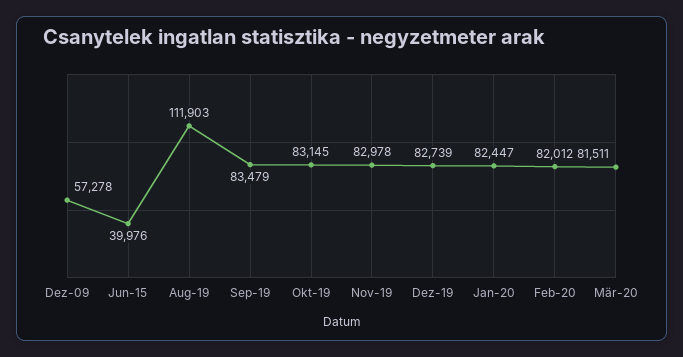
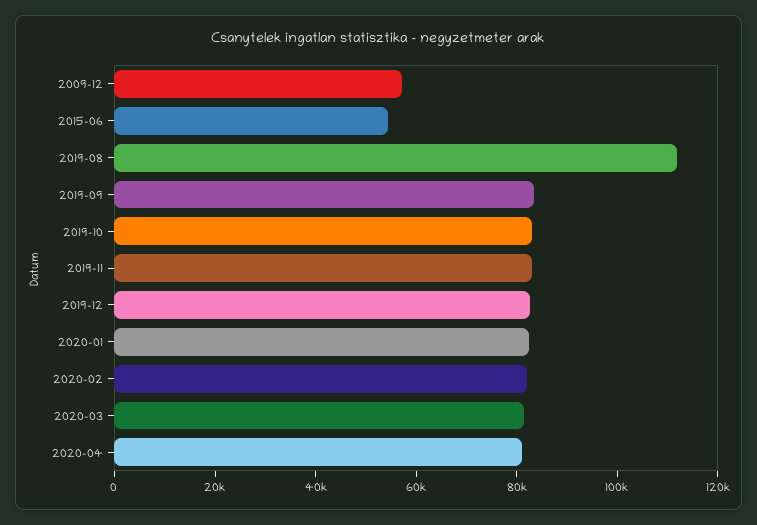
Jun-15: 39976 -> 55000
2020-04: none -> 80000

